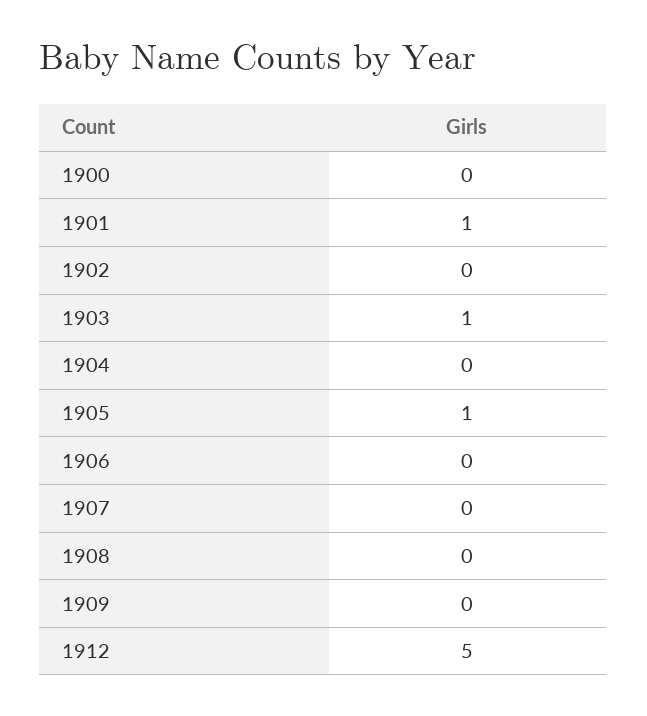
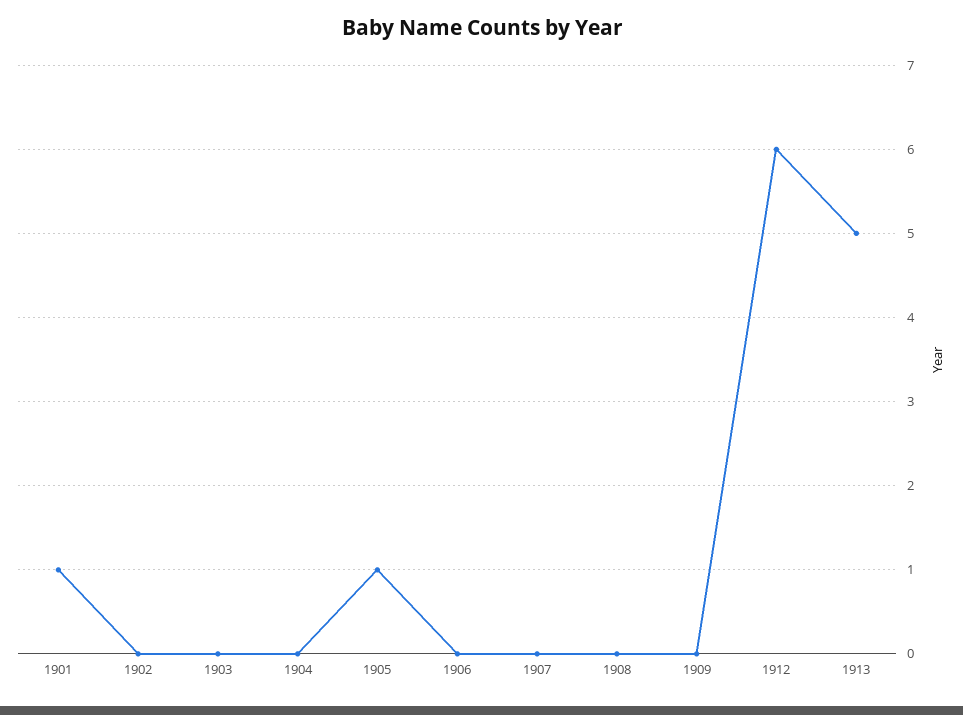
1900: 0 -> none
1903: 1 -> 0
1912: 5 -> 6
1913: none -> 5

